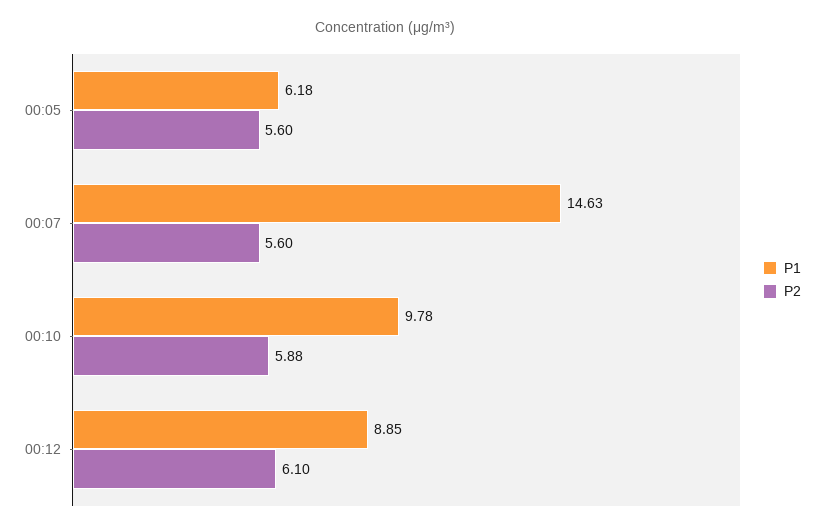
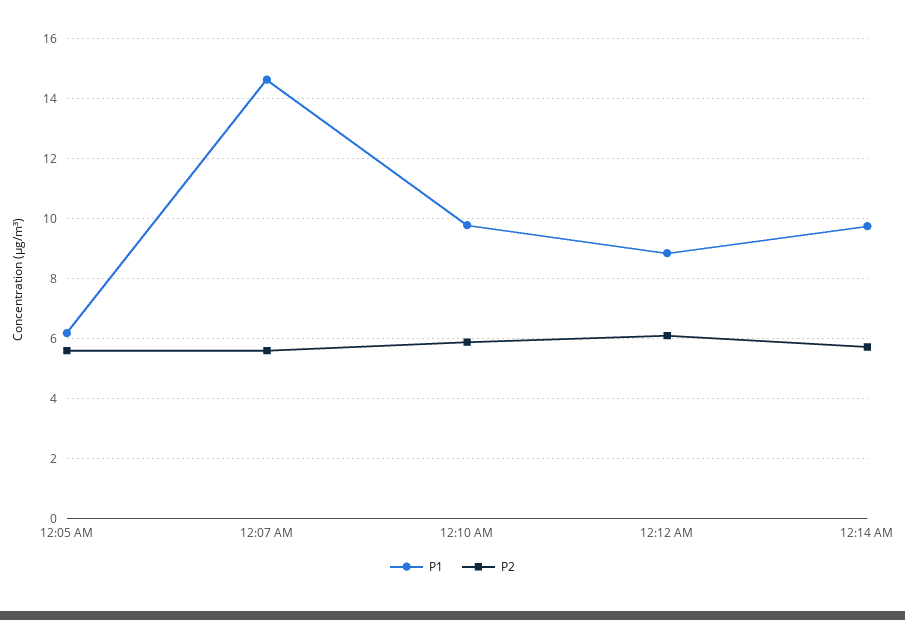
P1, 12:14 AM: none -> 9.75
P2, 12:14 AM: none -> 5.75

